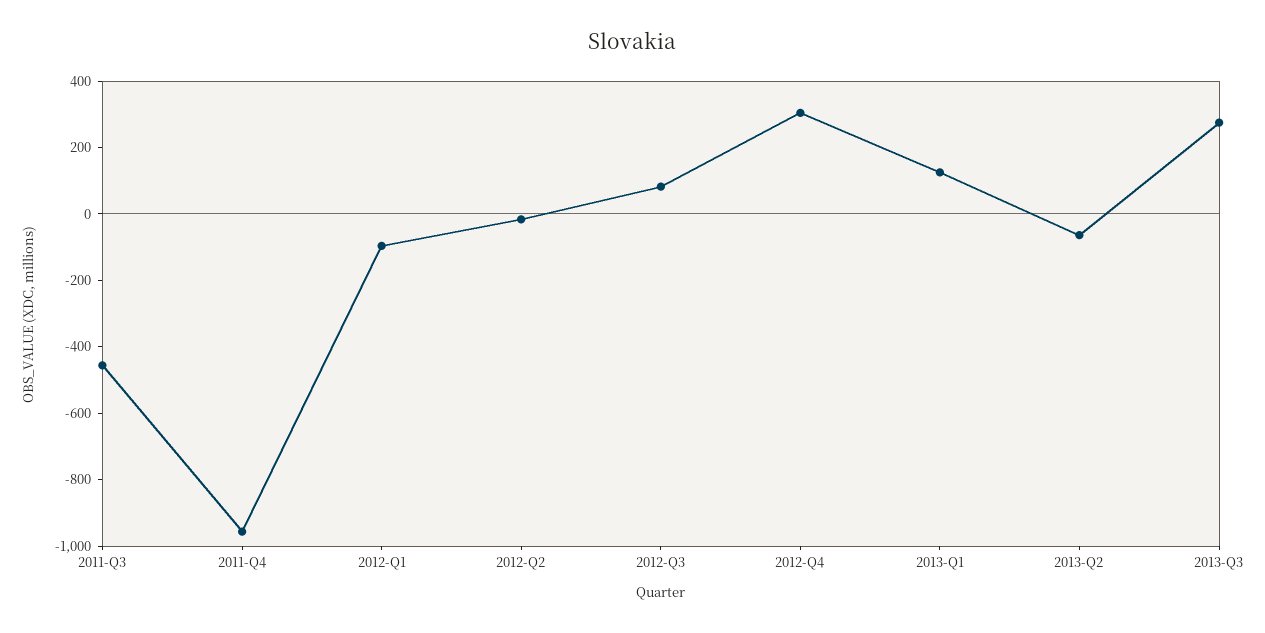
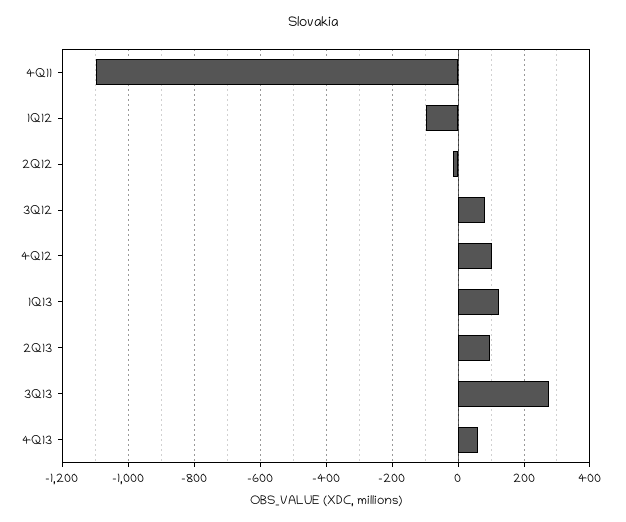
2011-Q3: -450 -> none
2011-Q4: -950 -> -1100
2012-Q4: 300 -> 100
2013-Q2: -50 -> 100
4Q13: none -> 60

